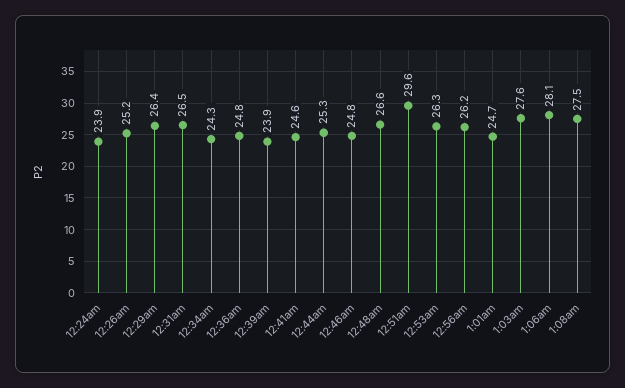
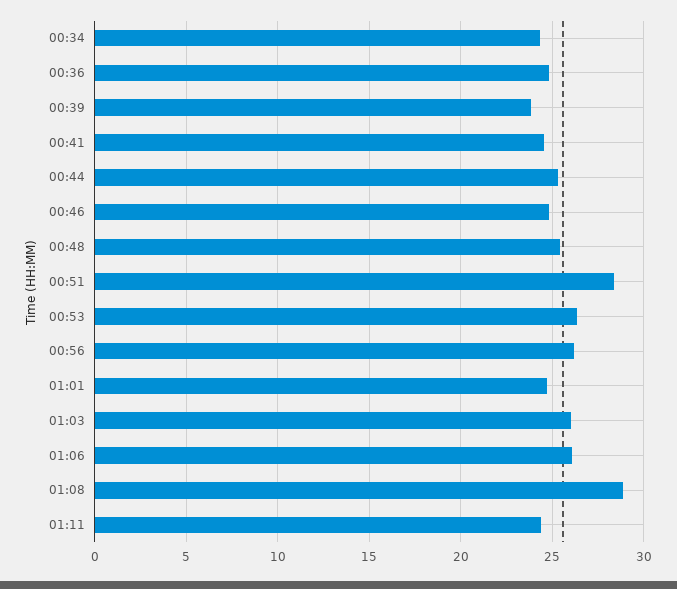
12:24am: 23.9 -> none
12:26am: 25.2 -> none
12:29am: 26.4 -> none
12:31am: 26.5 -> none
12:48am: 26.6 -> 25.5
12:51am: 29.6 -> 28.5
1:03am: 27.6 -> 26
1:06am: 28.1 -> 26
1:08am: 27.5 -> 29
01:11: none -> 24.5

